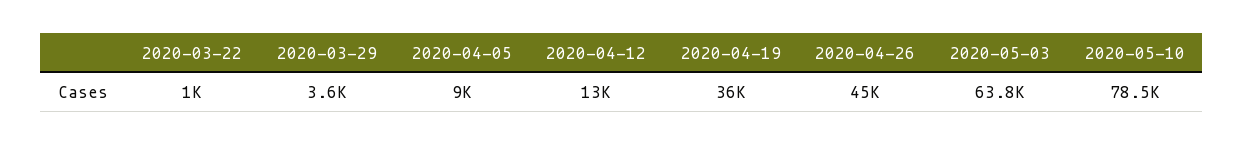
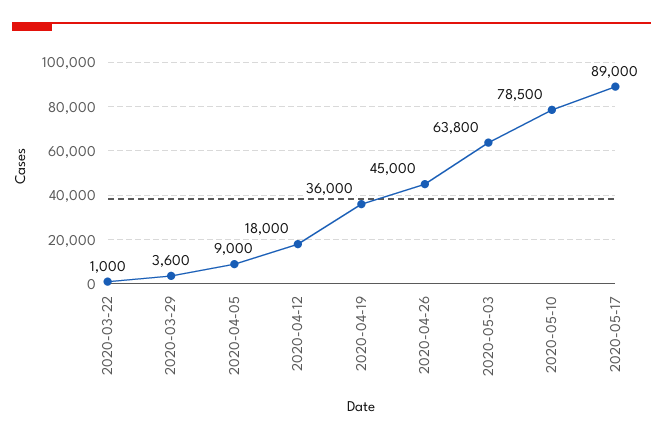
2020-04-12: 13000 -> 18000
2020-05-17: none -> 89000

